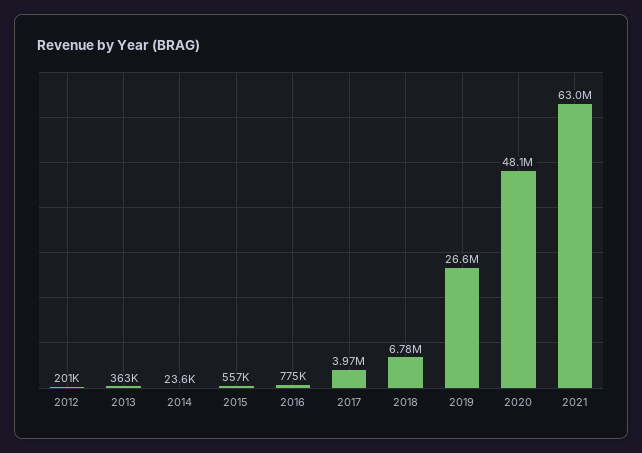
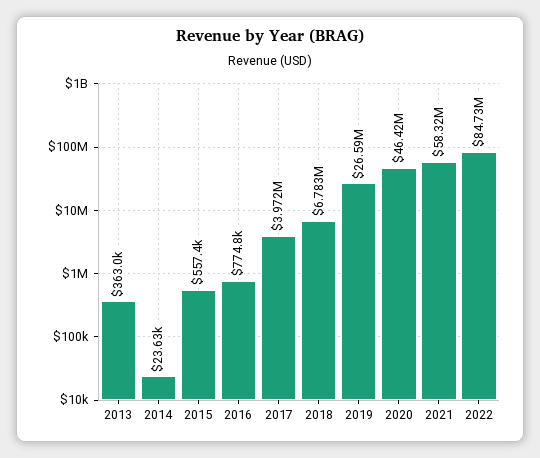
2012: 201000 -> none
2020: 48100000 -> 46420000
2021: 63000000 -> 58320000
2022: none -> 84730000

